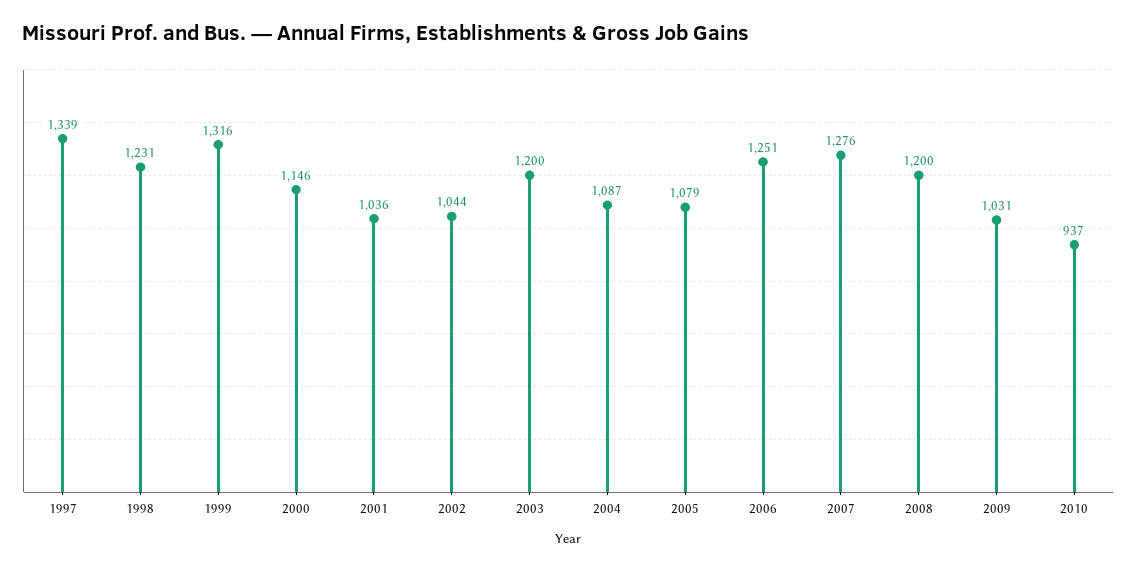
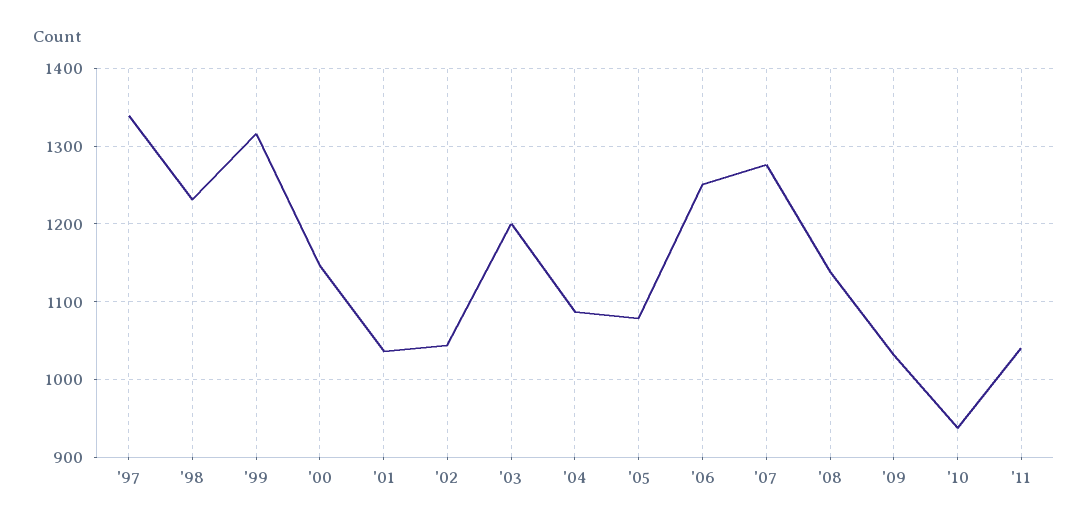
2008: 1200 -> 1140
'11: none -> 1040

